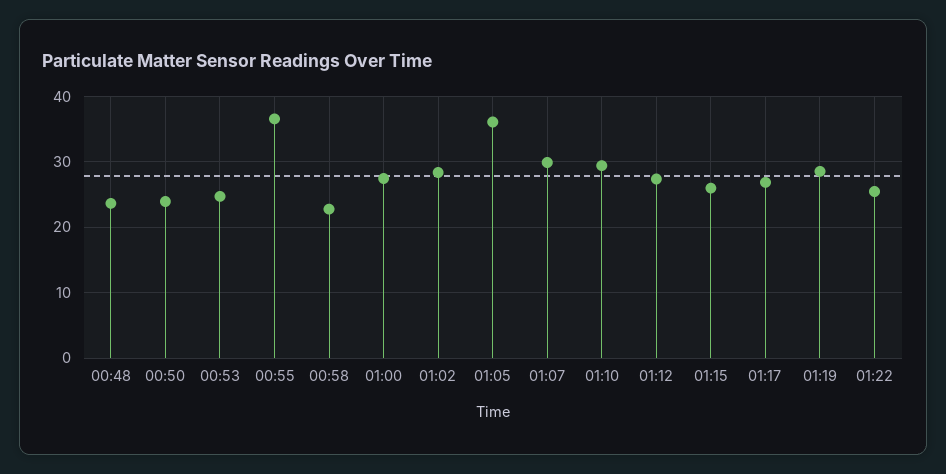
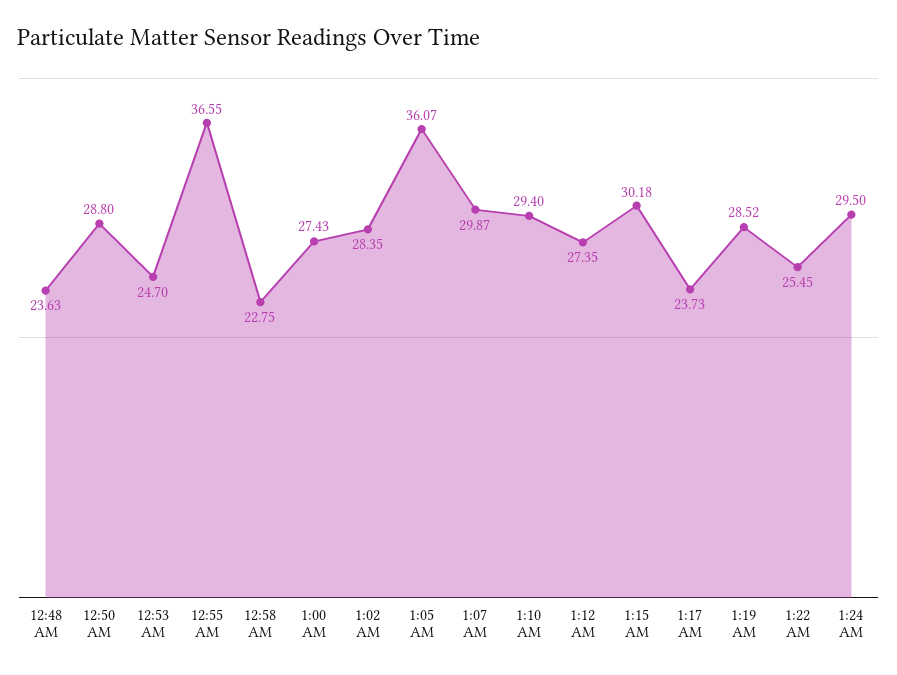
00:50: 24 -> 28.8
01:15: 26 -> 30.18
01:17: 27 -> 23.73
1:24 AM: none -> 29.5

